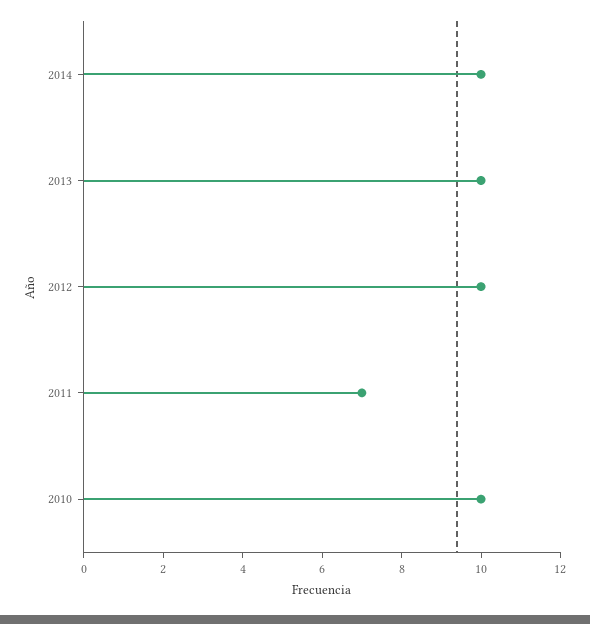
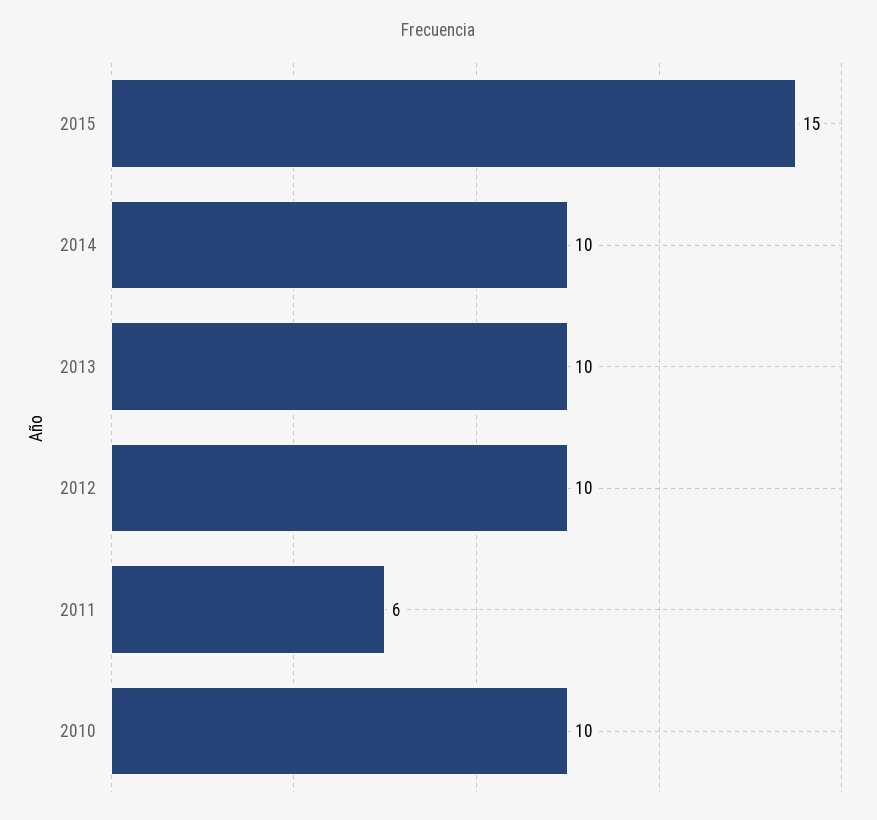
2011: 7 -> 6
2015: none -> 15

